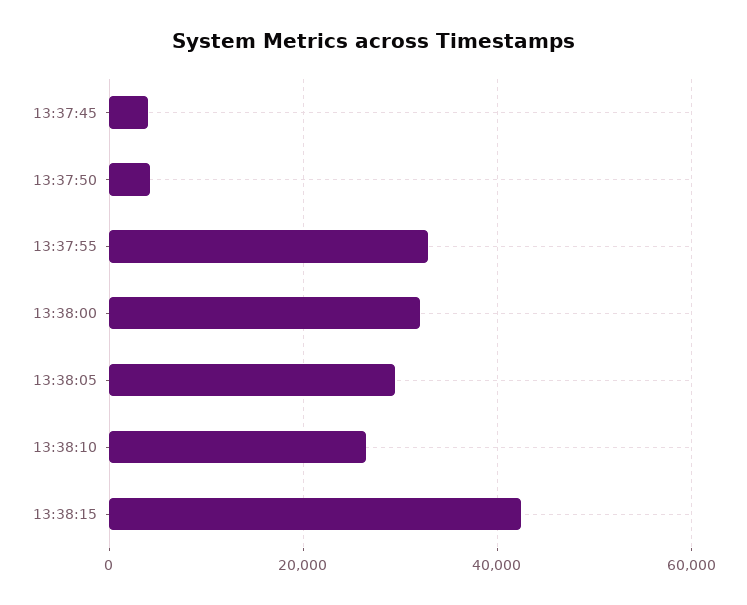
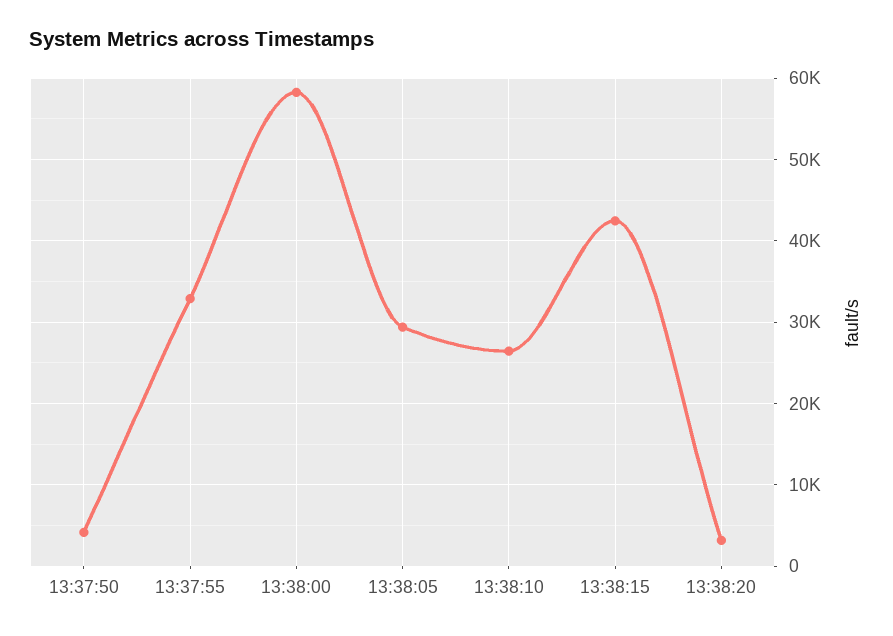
13:37:45: 4000 -> none
13:38:00: 32000 -> 58000
13:38:20: none -> 3000

